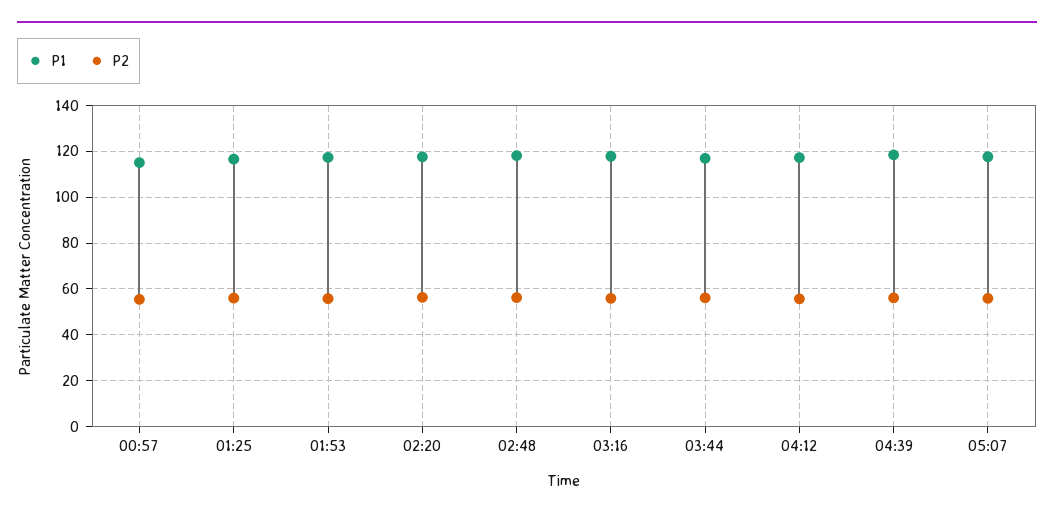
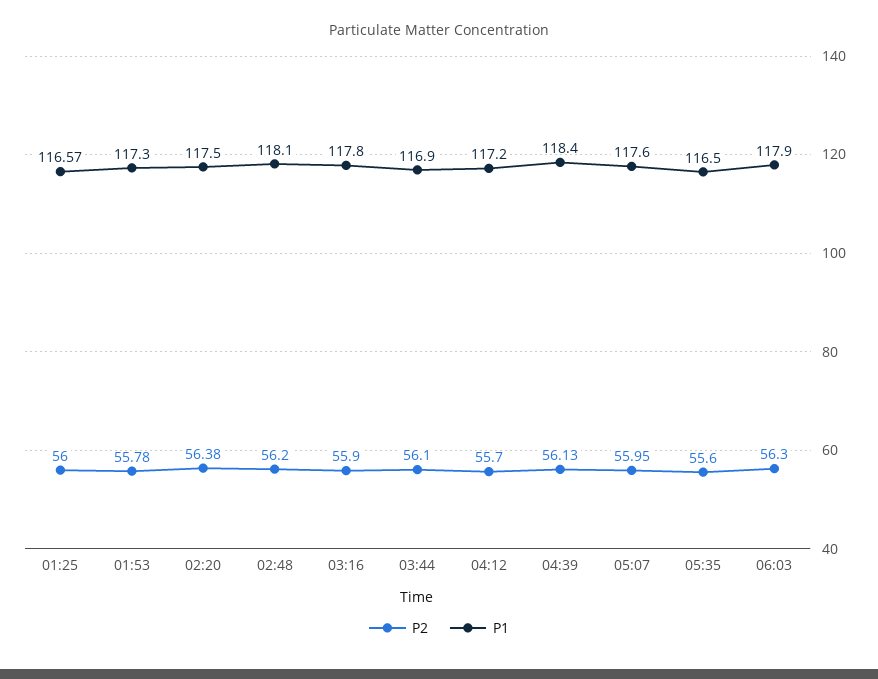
P1, 00:57: 115 -> none
P2, 00:57: 55 -> none
P2, 05:35: none -> 55.6
P1, 05:35: none -> 116.5
P2, 06:03: none -> 56.3
P1, 06:03: none -> 117.9

